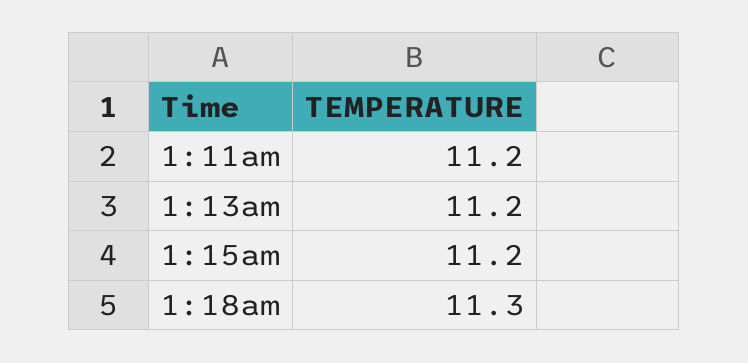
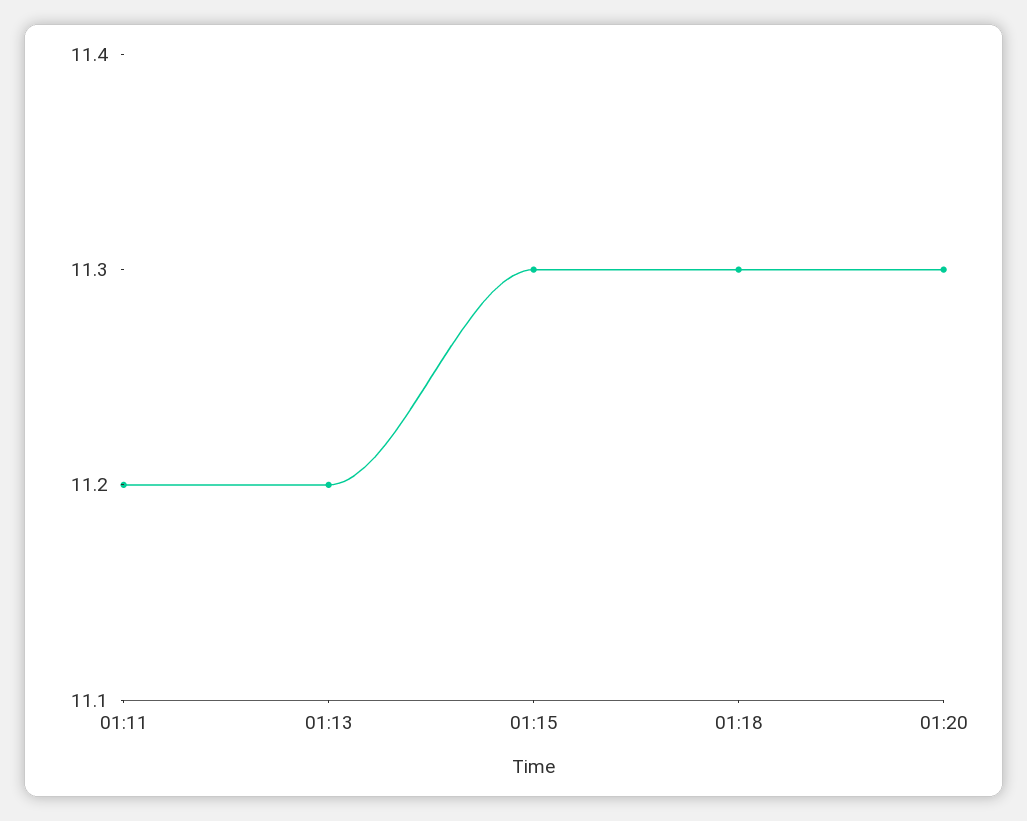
1:15am: 11.2 -> 11.3
01:20: none -> 11.3

